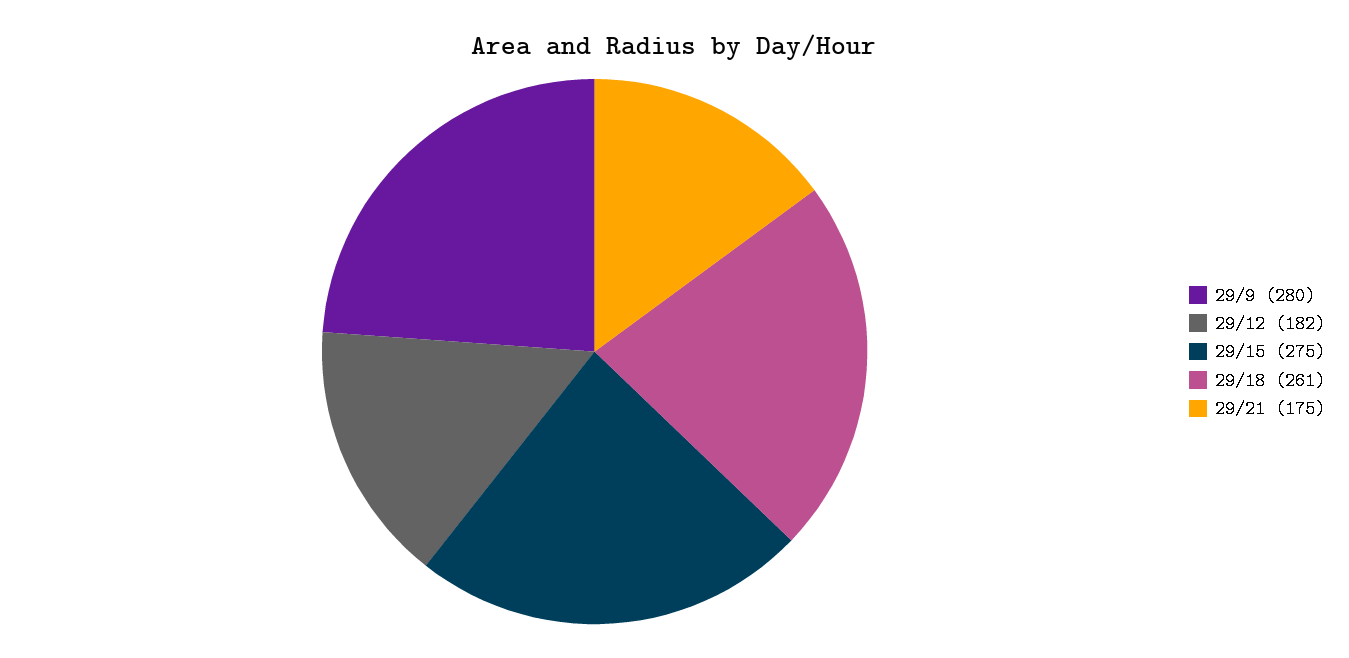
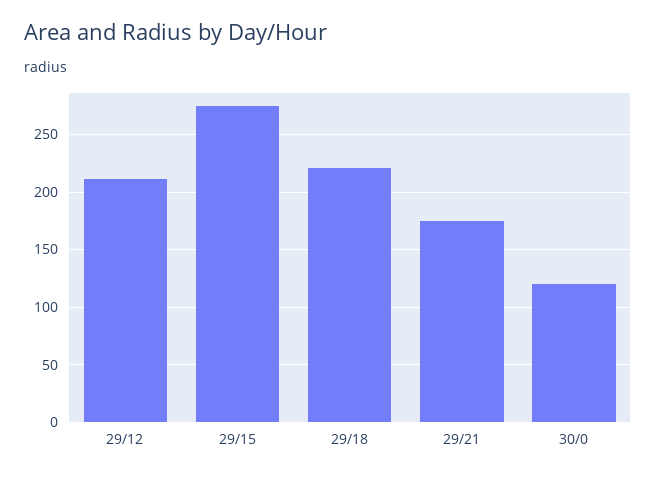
29/9: 280 -> none
29/12: 182 -> 210
29/18: 261 -> 220
30/0: none -> 120

